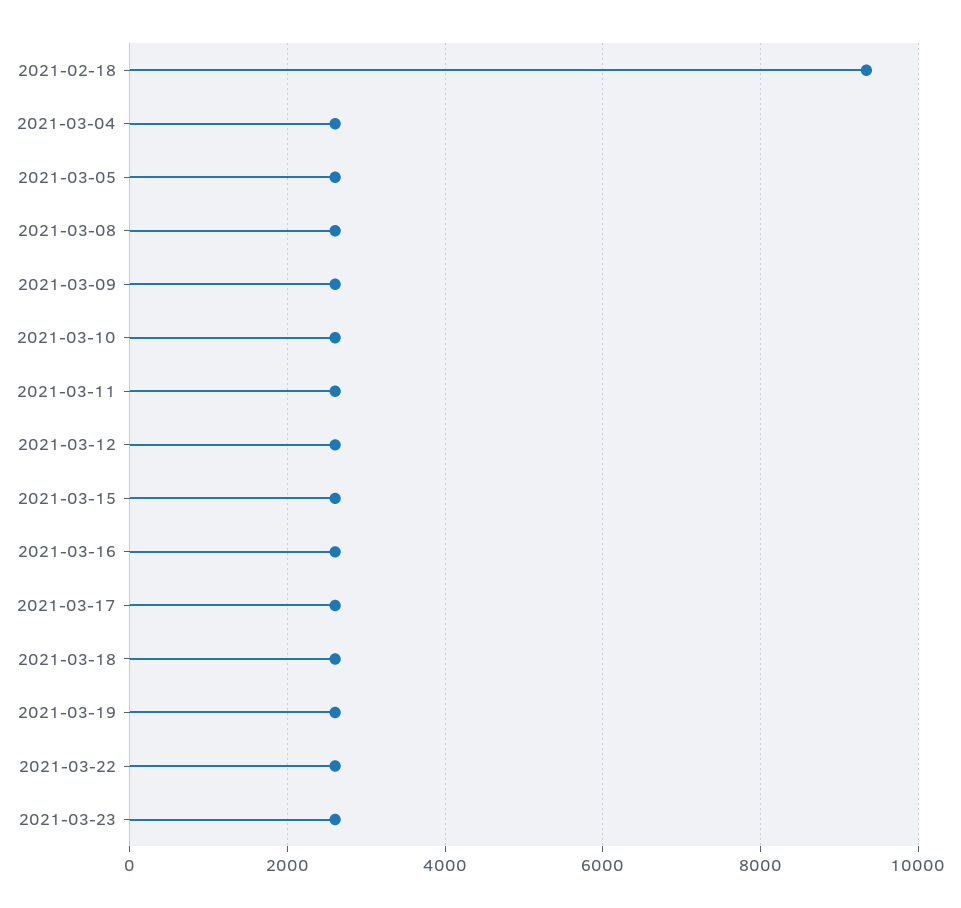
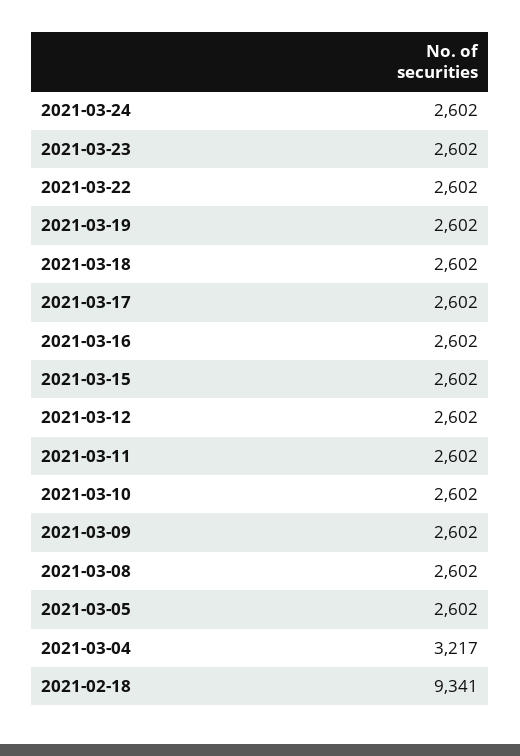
2021-03-04: 2600 -> 3217
2021-03-24: none -> 2602

